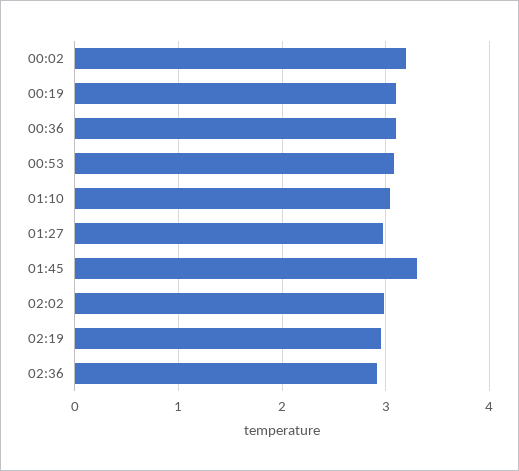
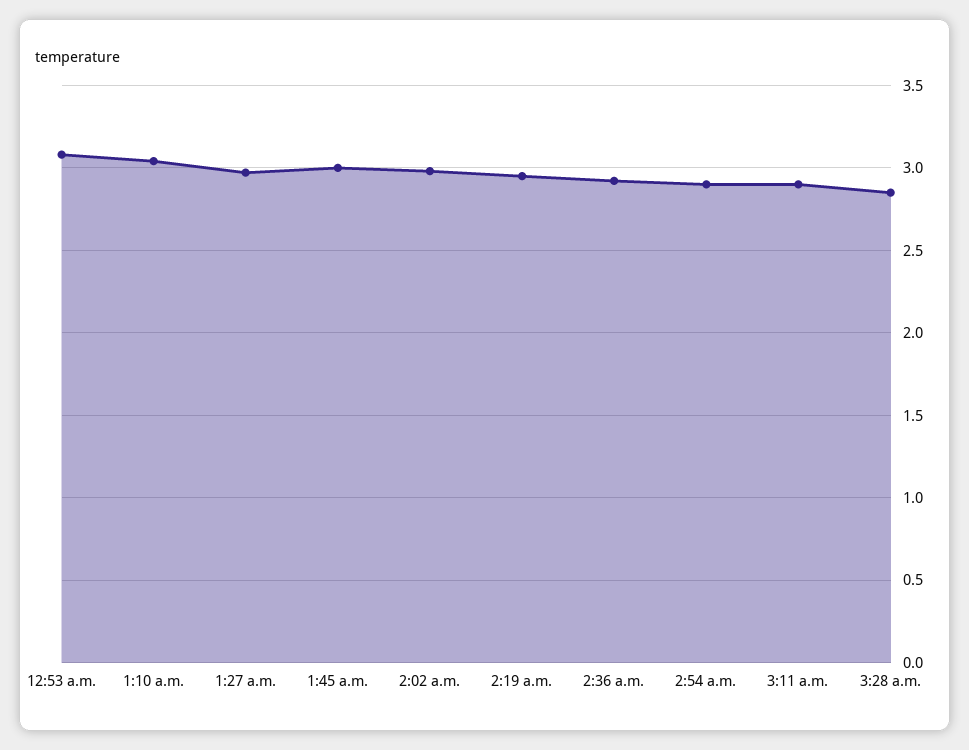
00:02: 3.2 -> none
00:19: 3.1 -> none
00:36: 3.1 -> none
01:45: 3.3 -> 3
2:54 a.m.: none -> 2.9
3:11 a.m.: none -> 2.9
3:28 a.m.: none -> 2.85

